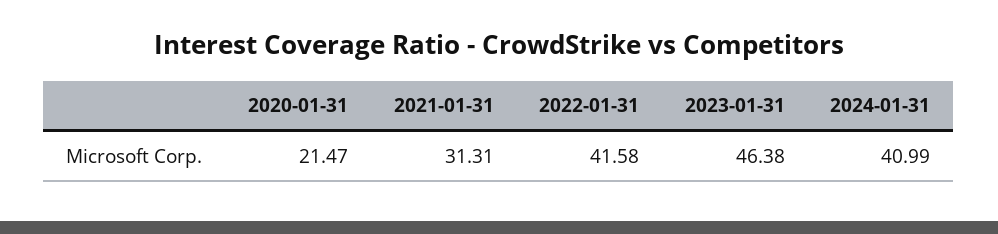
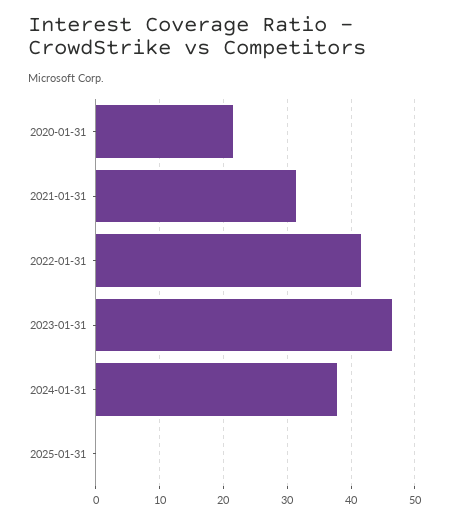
2024-01-31: 40.99 -> 38
2025-01-31: none -> 0

